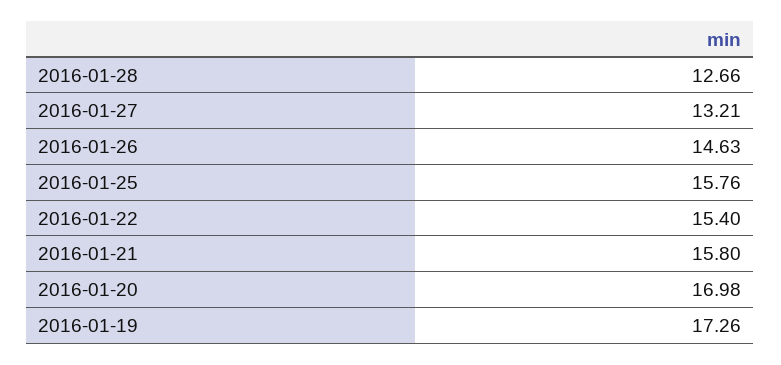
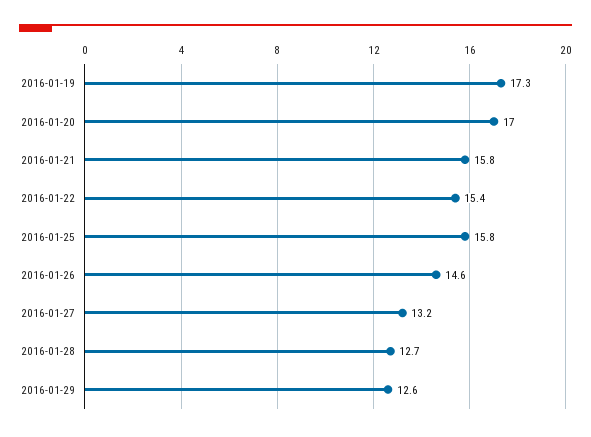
2016-01-29: none -> 12.6

